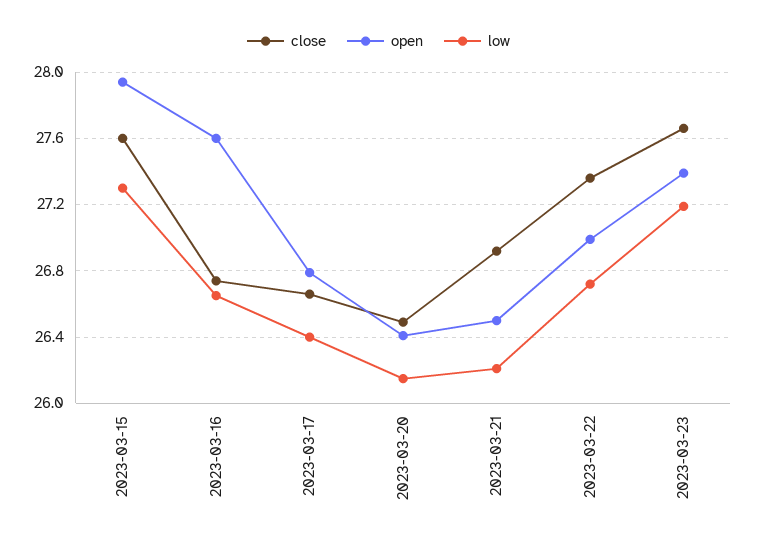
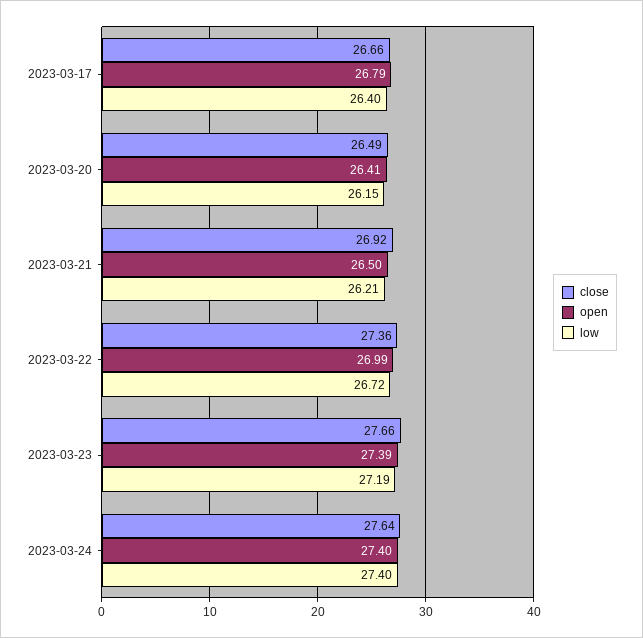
close, 2023-03-15: 27.6 -> none
open, 2023-03-15: 27.95 -> none
low, 2023-03-15: 27.3 -> none
close, 2023-03-16: 26.75 -> none
open, 2023-03-16: 27.6 -> none
low, 2023-03-16: 26.65 -> none
close, 2023-03-24: none -> 27.64
open, 2023-03-24: none -> 27.4
low, 2023-03-24: none -> 27.4

